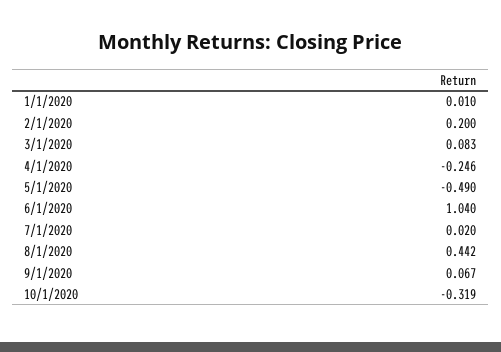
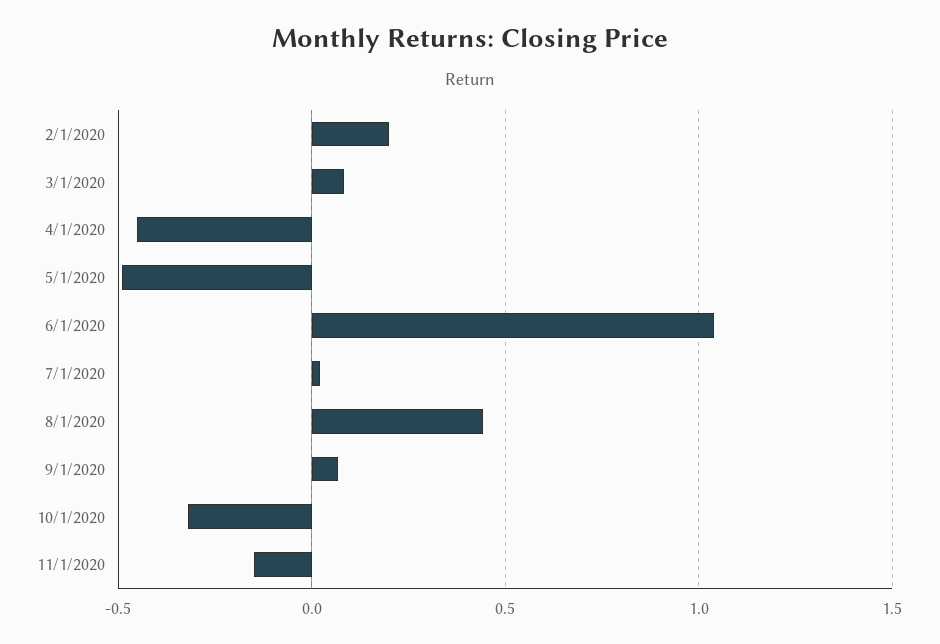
1/1/2020: 0.01 -> none
4/1/2020: -0.246 -> -0.45
11/1/2020: none -> -0.15

